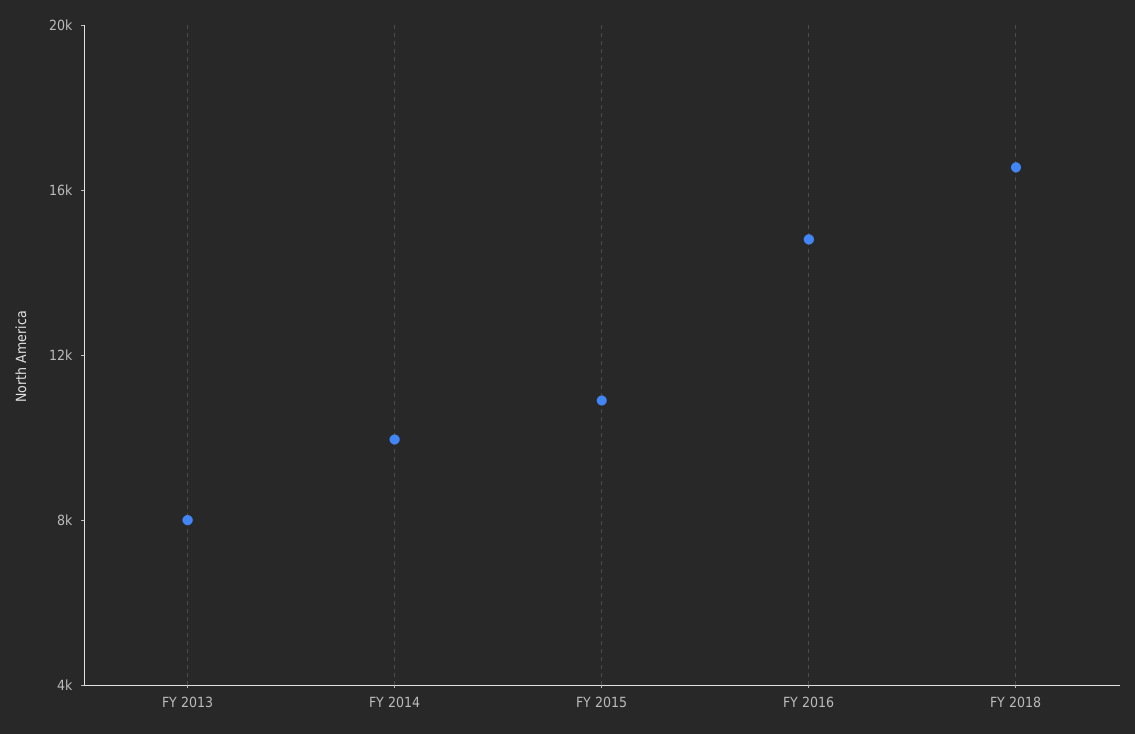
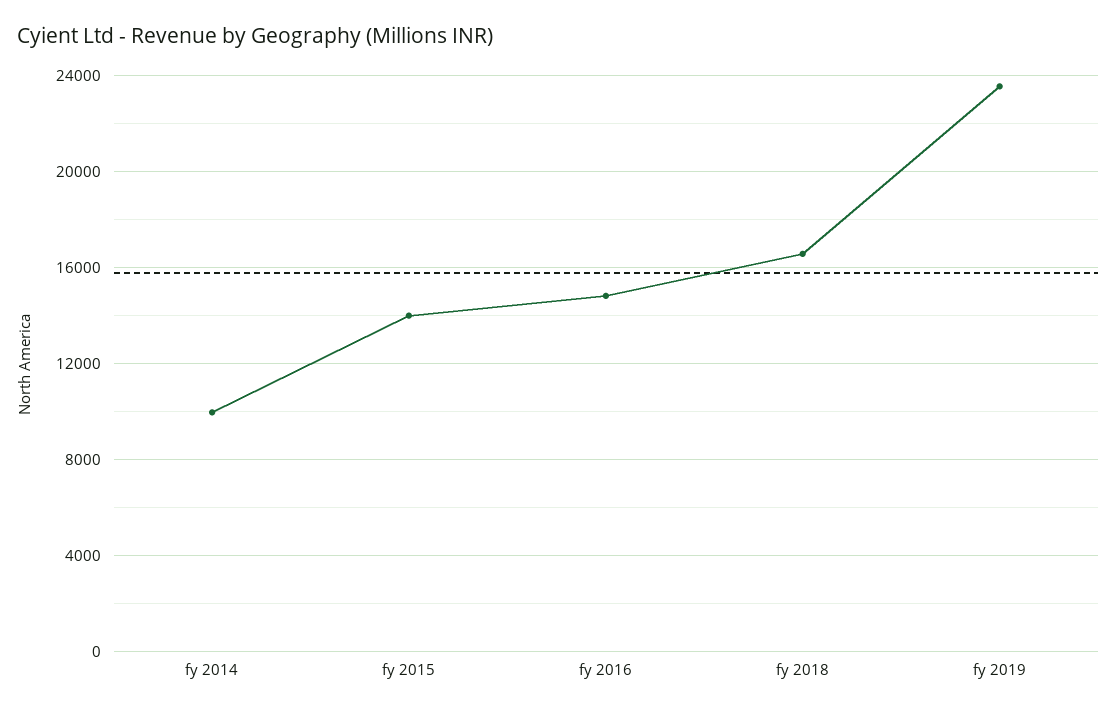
FY 2013: 8000 -> none
FY 2015: 11000 -> 14000
fy 2019: none -> 23500

